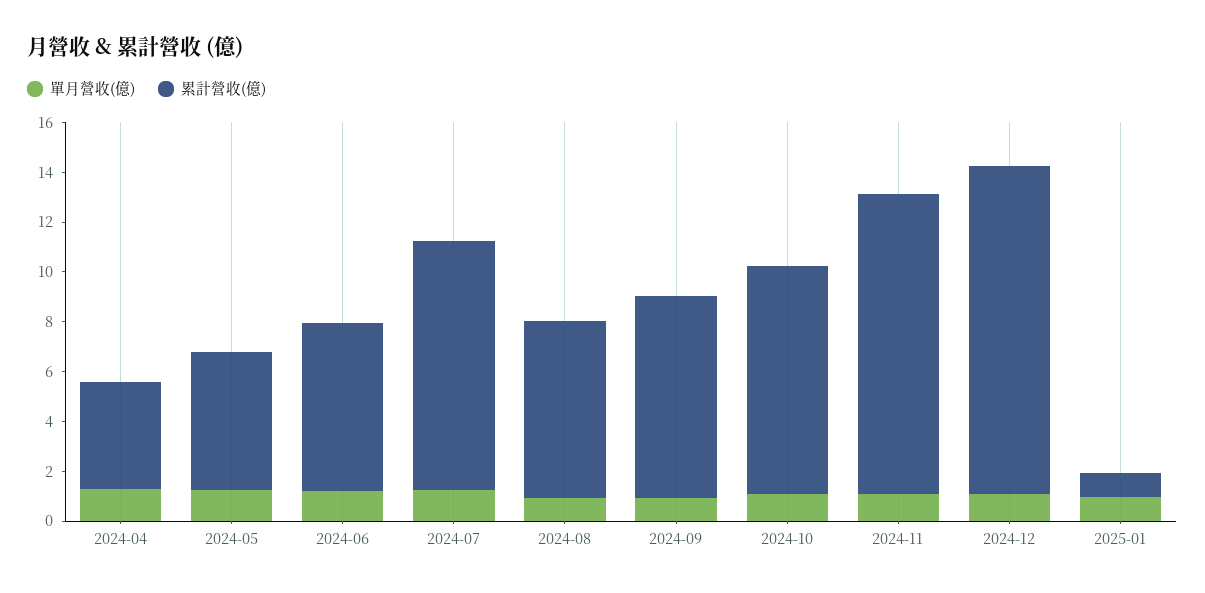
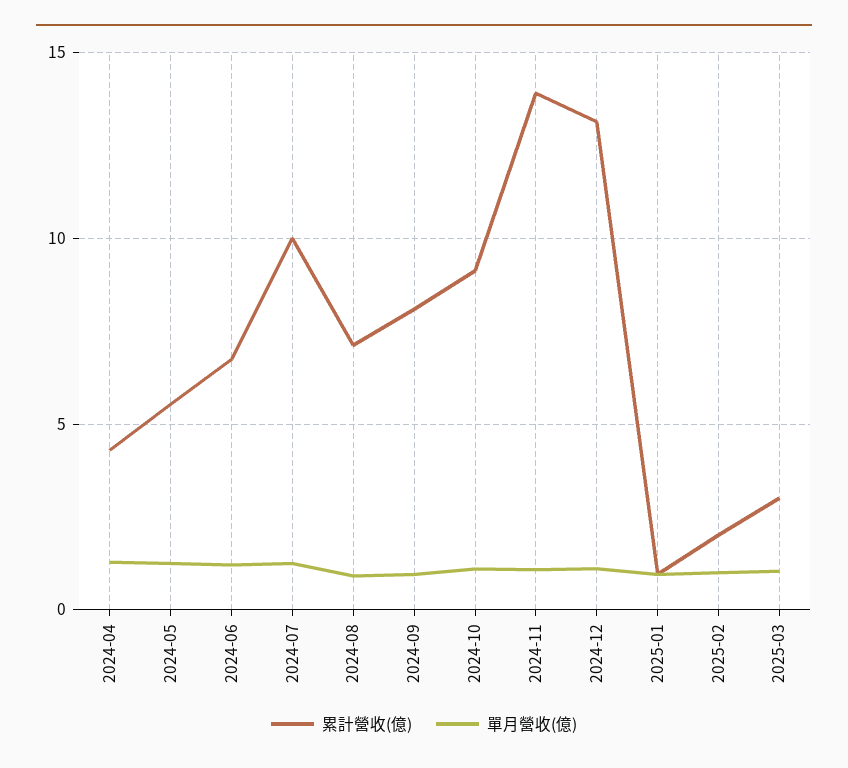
累計營收(億), 2024-11: 12 -> 14
累計營收(億), 2025-02: none -> 2
單月營收(億), 2025-02: none -> 1
累計營收(億), 2025-03: none -> 3
單月營收(億), 2025-03: none -> 1

